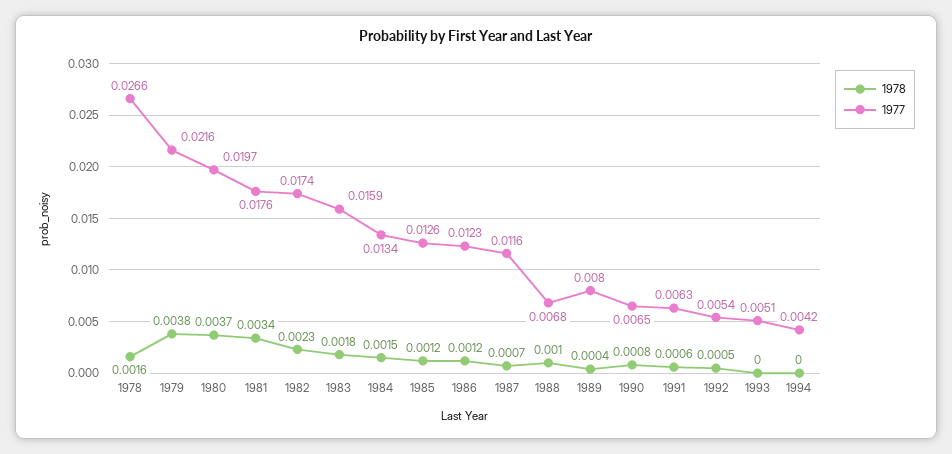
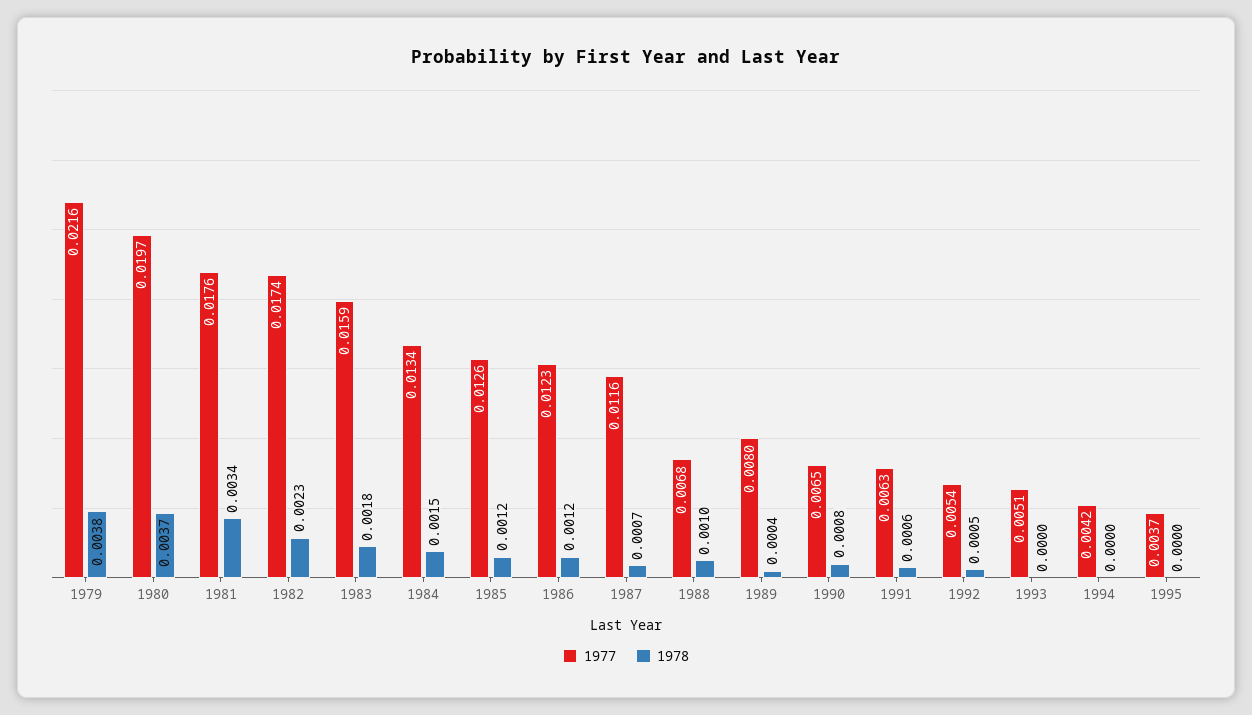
1978, 1978: 0.0016 -> none
1977, 1978: 0.0266 -> none
1977, 1995: none -> 0.0037
1978, 1995: none -> 0

